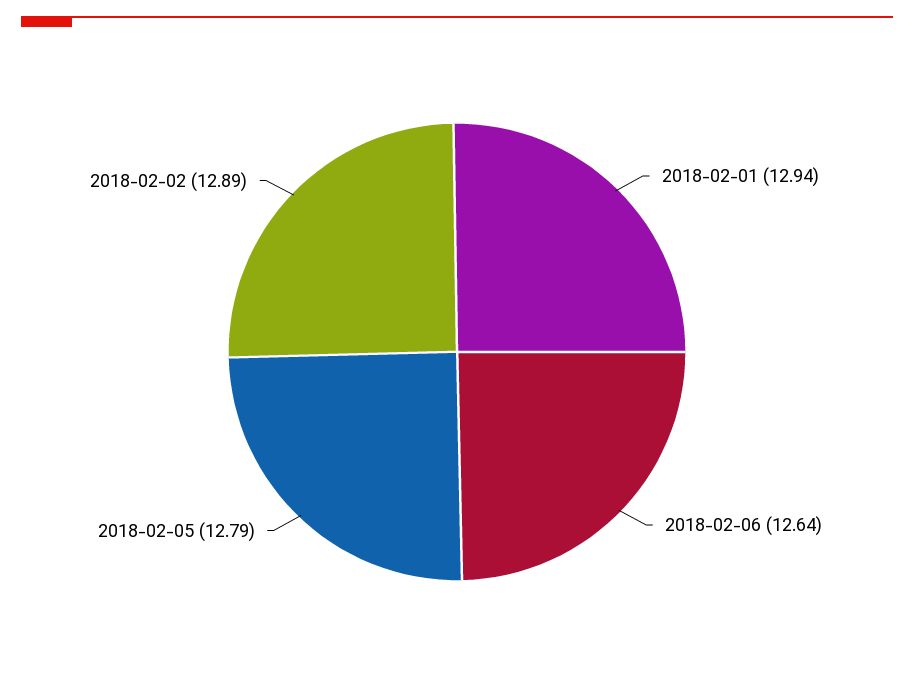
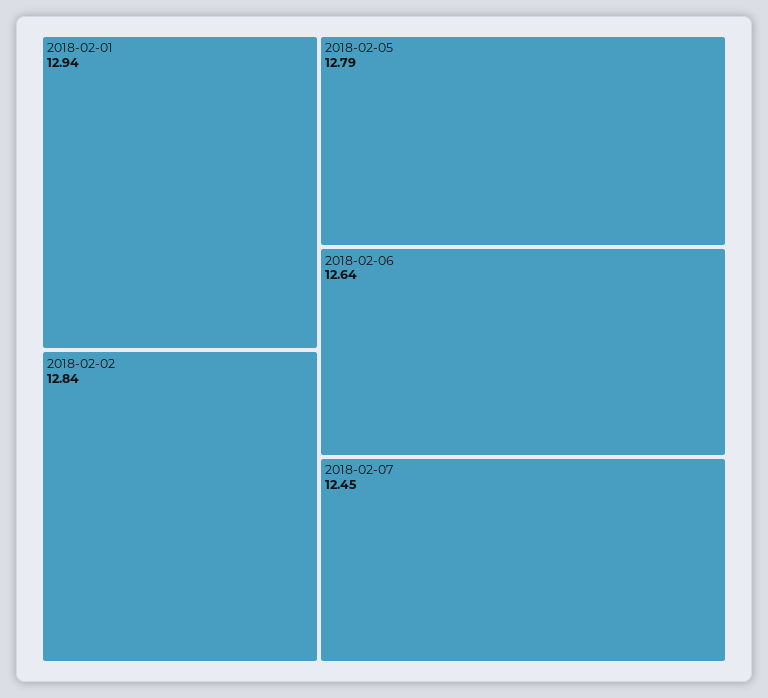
2018-02-02: 12.89 -> 12.84
2018-02-07: none -> 12.45

